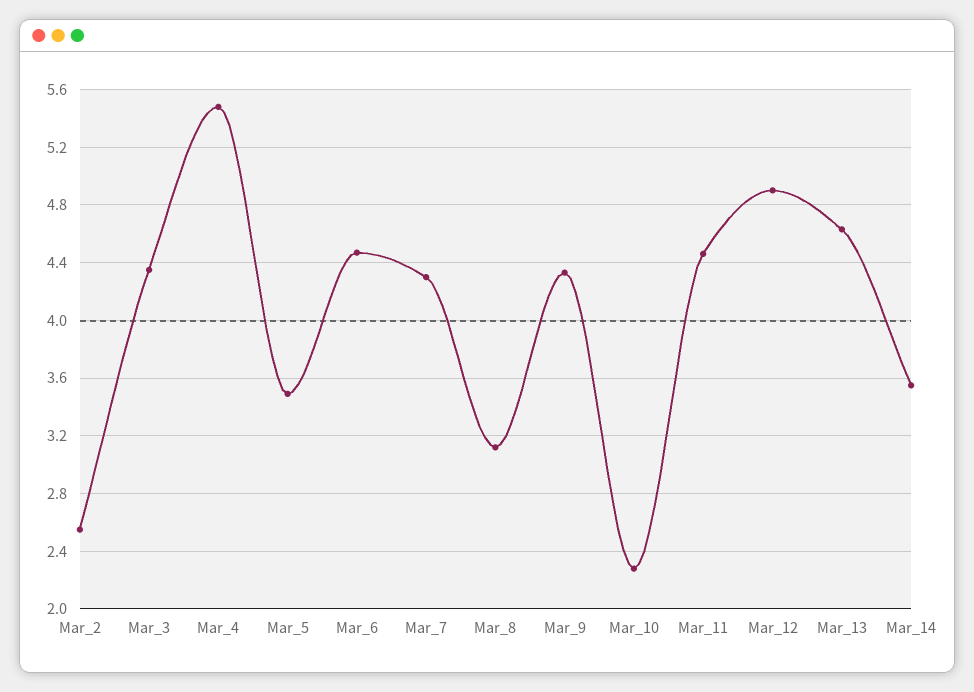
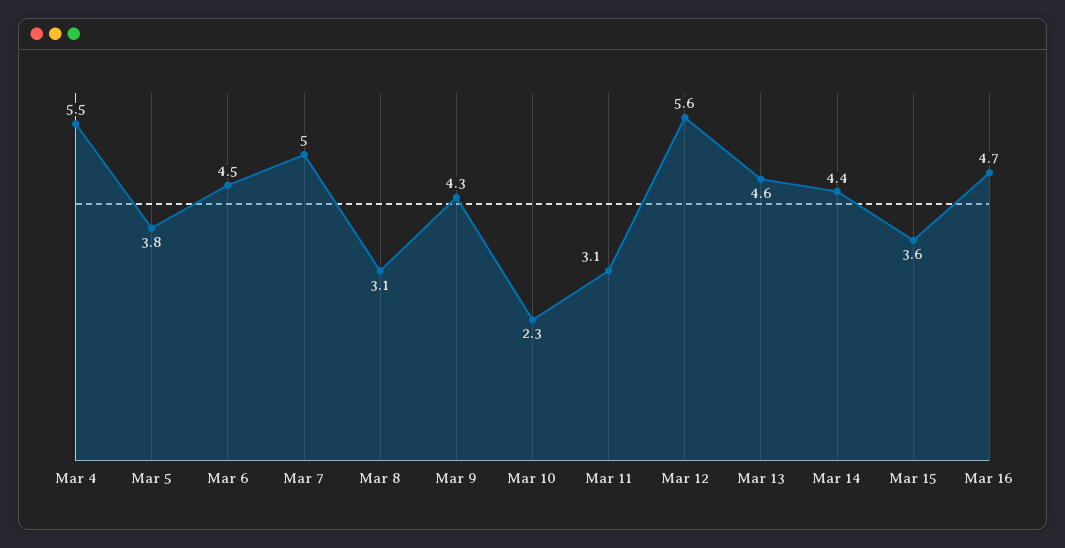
Mar_2: 2.55 -> none
Mar_3: 4.35 -> none
Mar_5: 3.5 -> 3.8
Mar_7: 4.3 -> 5
Mar_11: 4.45 -> 3.1
Mar_12: 4.9 -> 5.6
Mar_14: 3.55 -> 4.4
Mar 15: none -> 3.6
Mar 16: none -> 4.7

